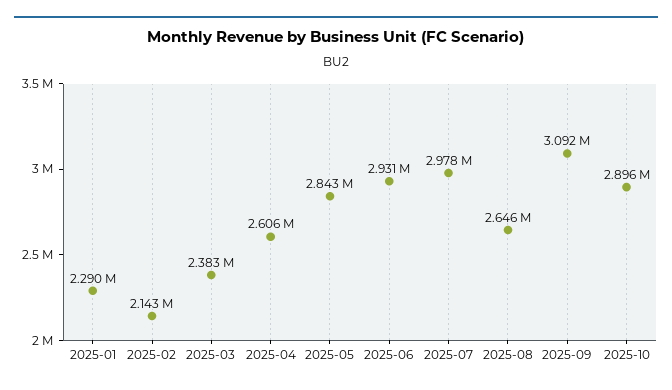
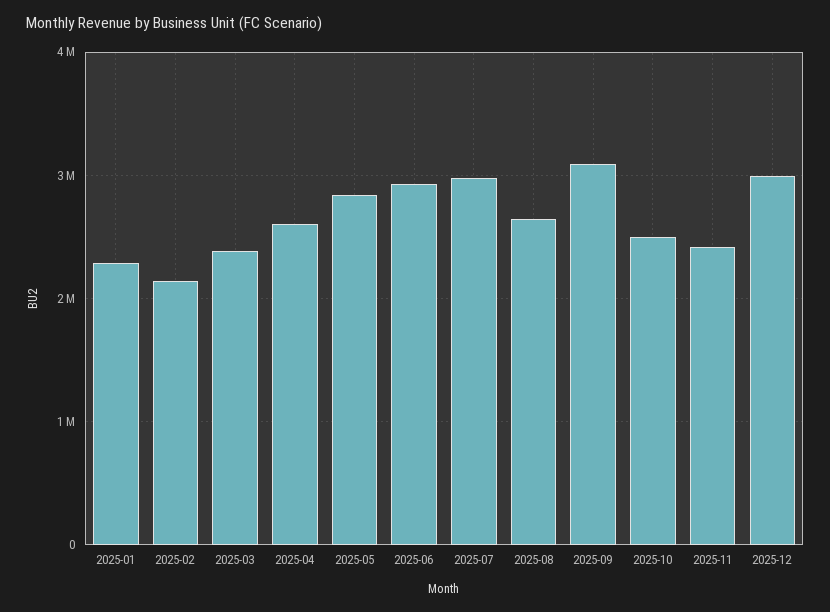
2025-10: 2896000 -> 2500000
2025-11: none -> 2400000
2025-12: none -> 3000000

